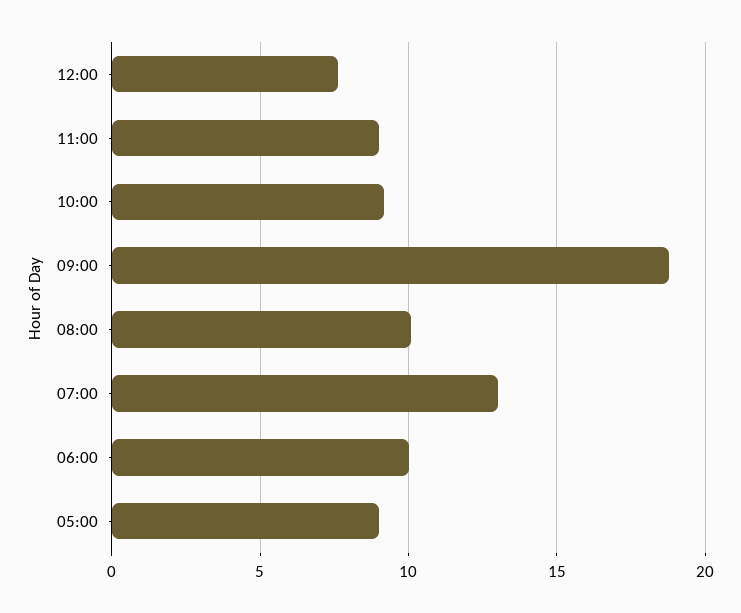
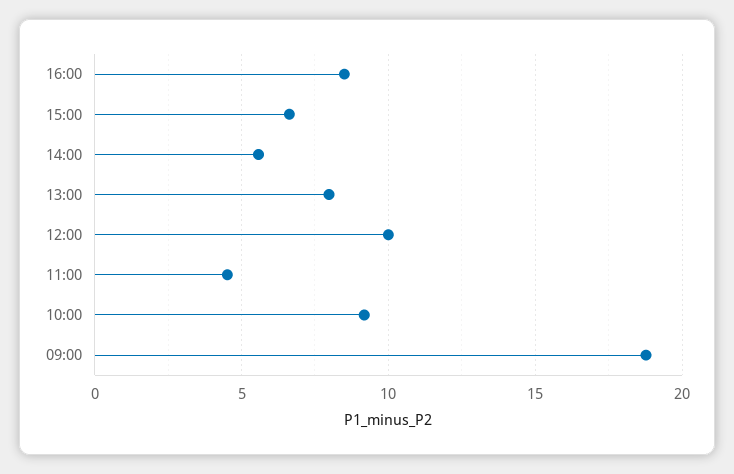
12:00: 7.5 -> 10
11:00: 9 -> 4.5
08:00: 10 -> none
07:00: 13 -> none
06:00: 10 -> none
05:00: 9 -> none
16:00: none -> 8.5
15:00: none -> 6.5
14:00: none -> 5.5
13:00: none -> 8

